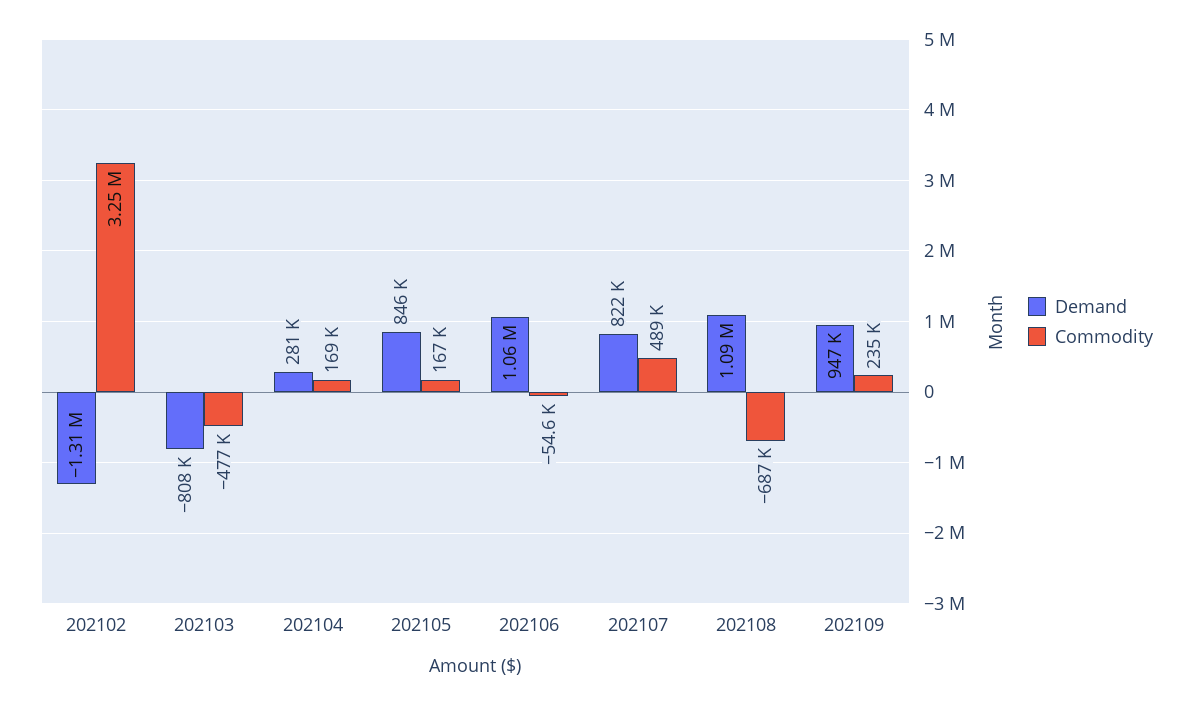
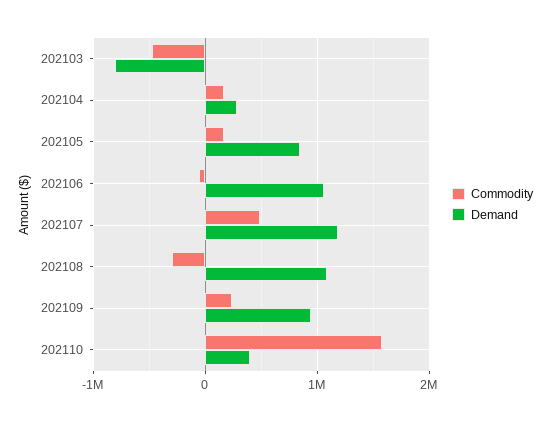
Demand, 202102: -1310000 -> none
Commodity, 202102: 3250000 -> none
Demand, 202107: 822000 -> 1200000
Commodity, 202108: -687000 -> -300000
Commodity, 202110: none -> 1600000
Demand, 202110: none -> 400000

